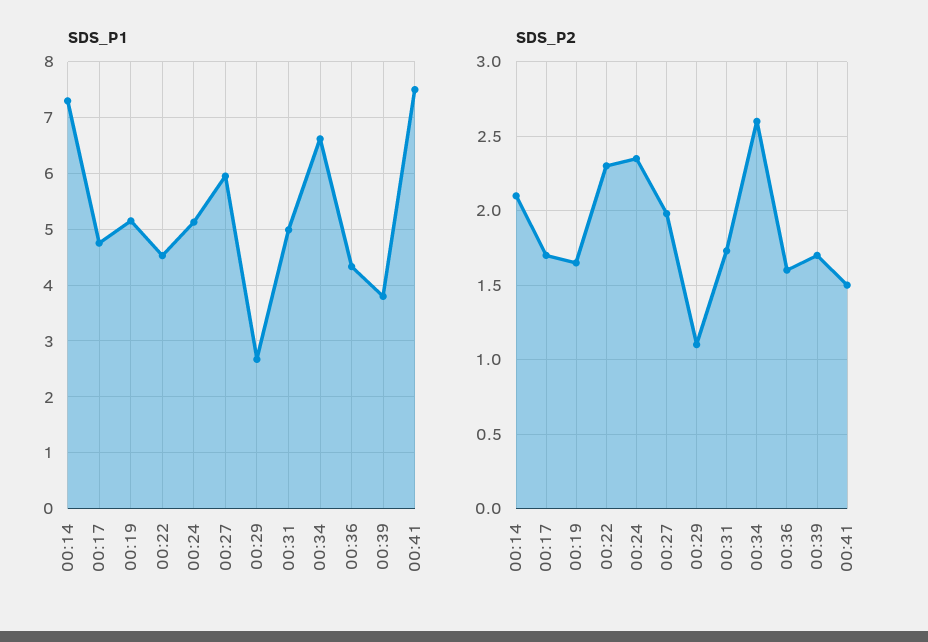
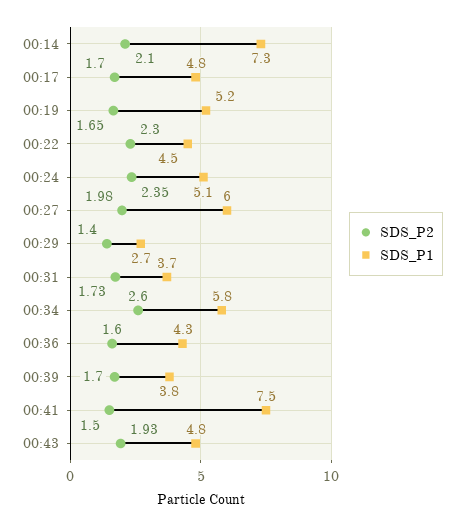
SDS_P1, 00:31: 5 -> 3.7
SDS_P1, 00:34: 6.6 -> 5.8
SDS_P2, 00:29: 1.1 -> 1.4
SDS_P2, 00:43: none -> 1.93
SDS_P1, 00:43: none -> 4.8

